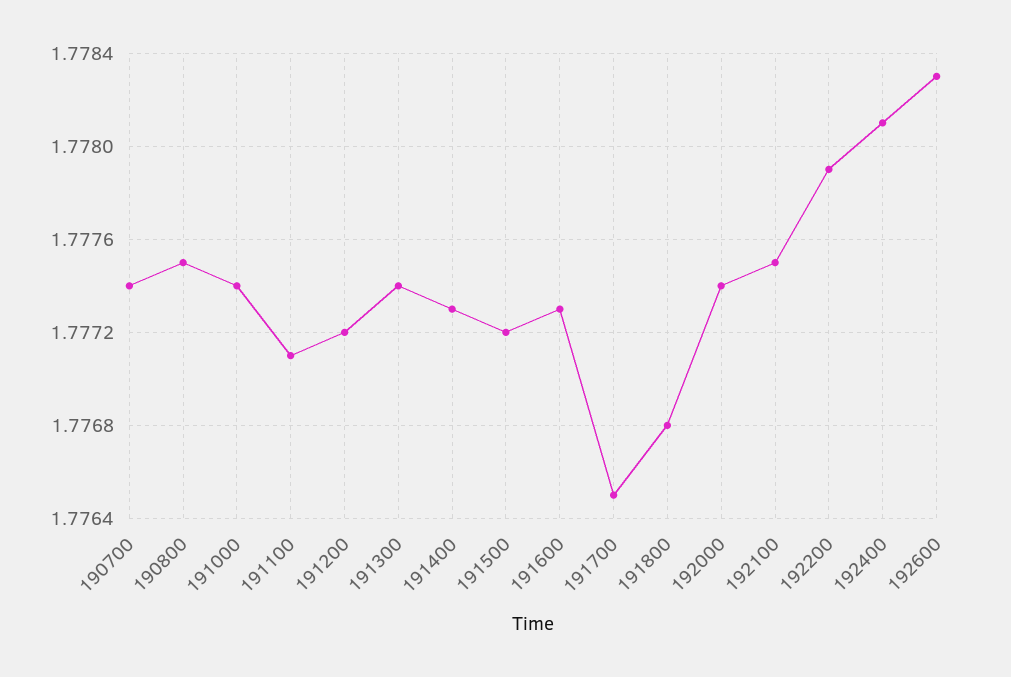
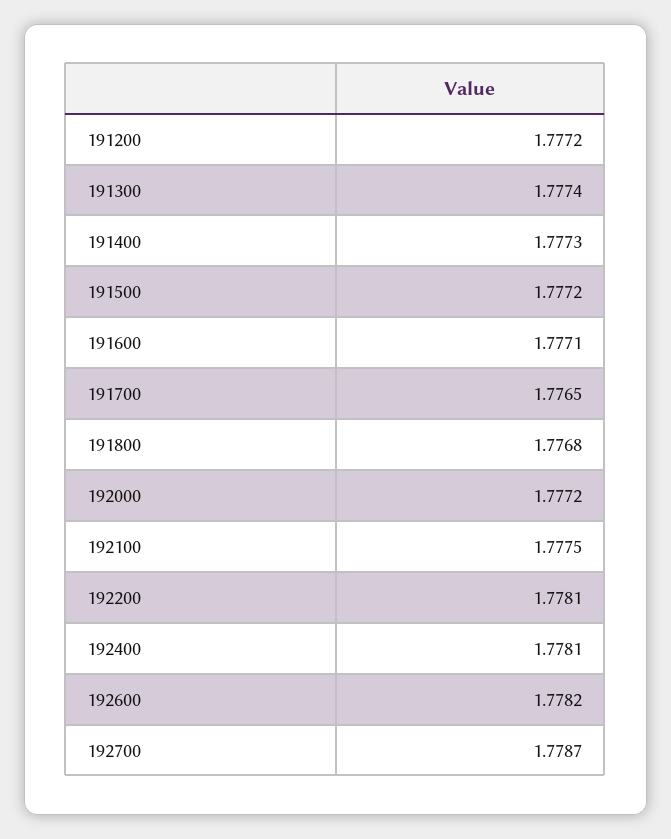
190700: 1.7774 -> none
190800: 1.7775 -> none
191000: 1.7774 -> none
191100: 1.7771 -> none
191600: 1.7773 -> 1.7771
192000: 1.7774 -> 1.7772
192200: 1.7779 -> 1.7781
192600: 1.7783 -> 1.7782
192700: none -> 1.7787

